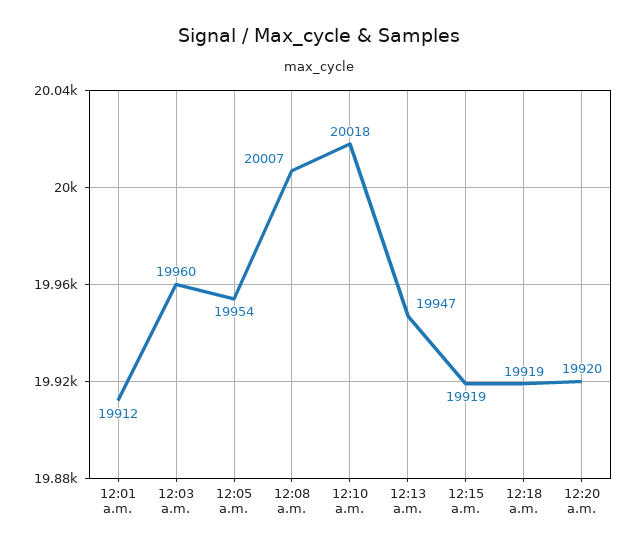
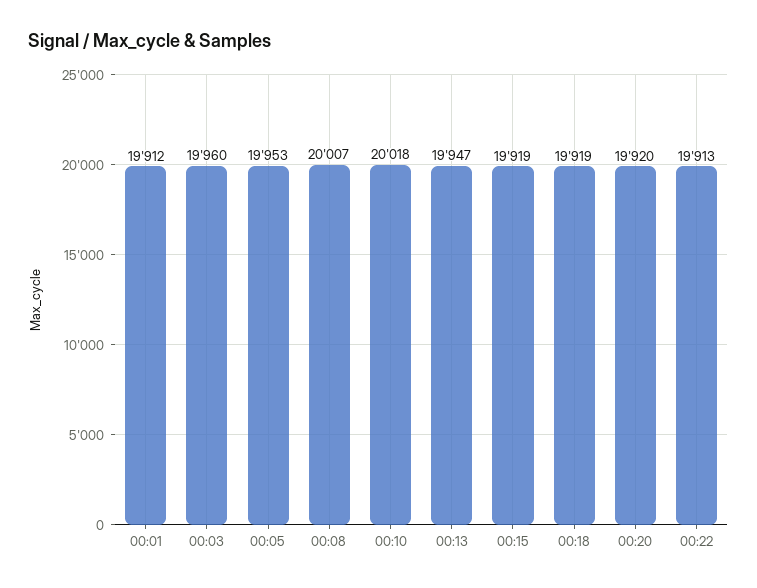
12:05 a.m.: 19954 -> 19953
00:22: none -> 19913

